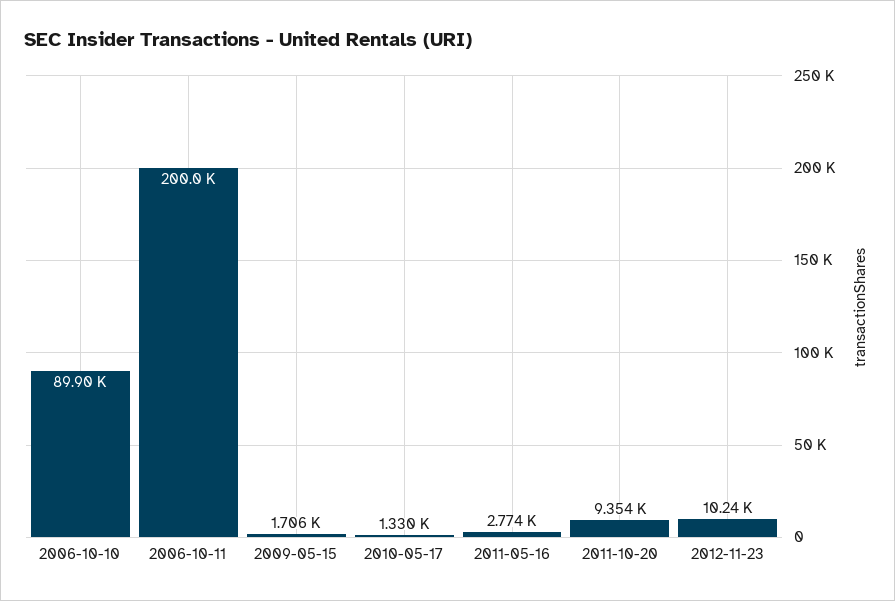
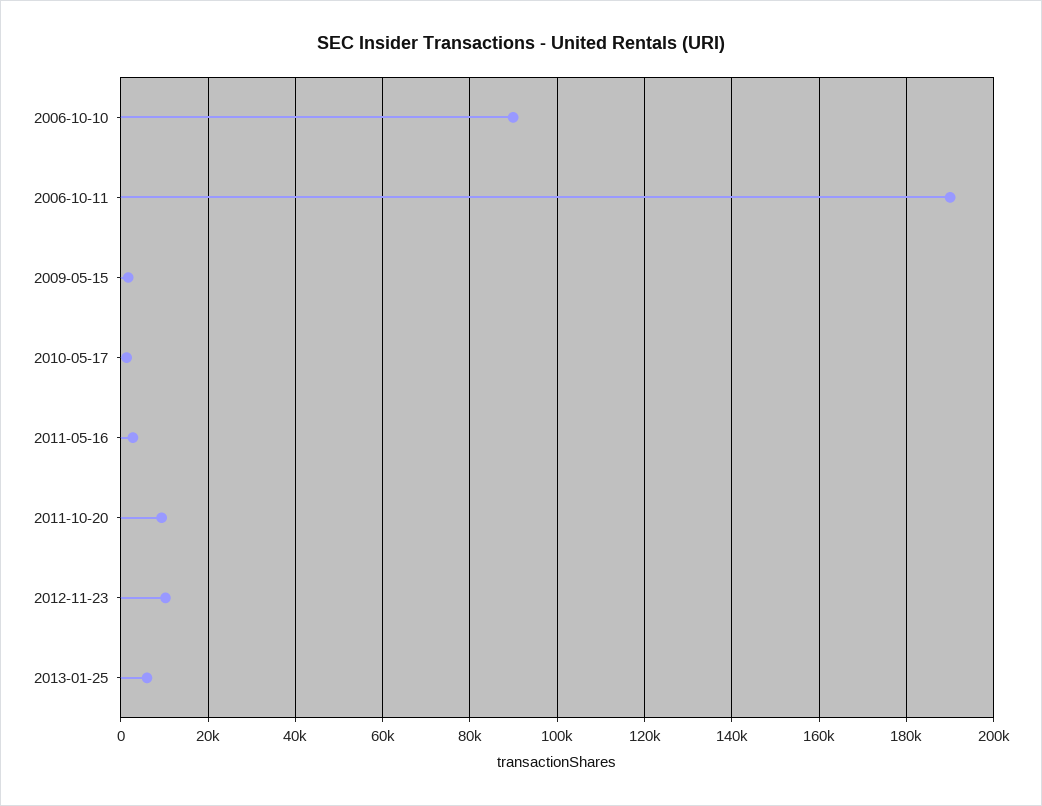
2006-10-11: 200000 -> 190000
2013-01-25: none -> 6000

